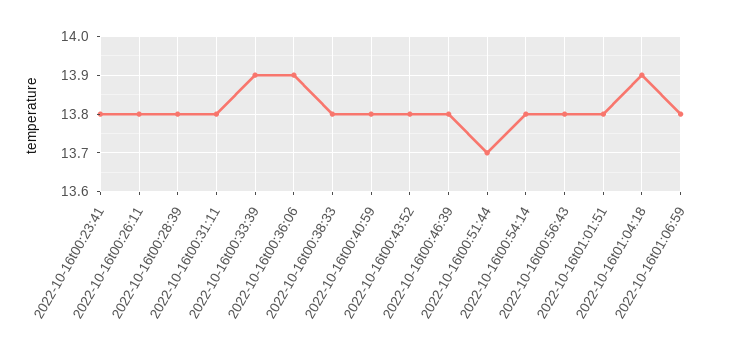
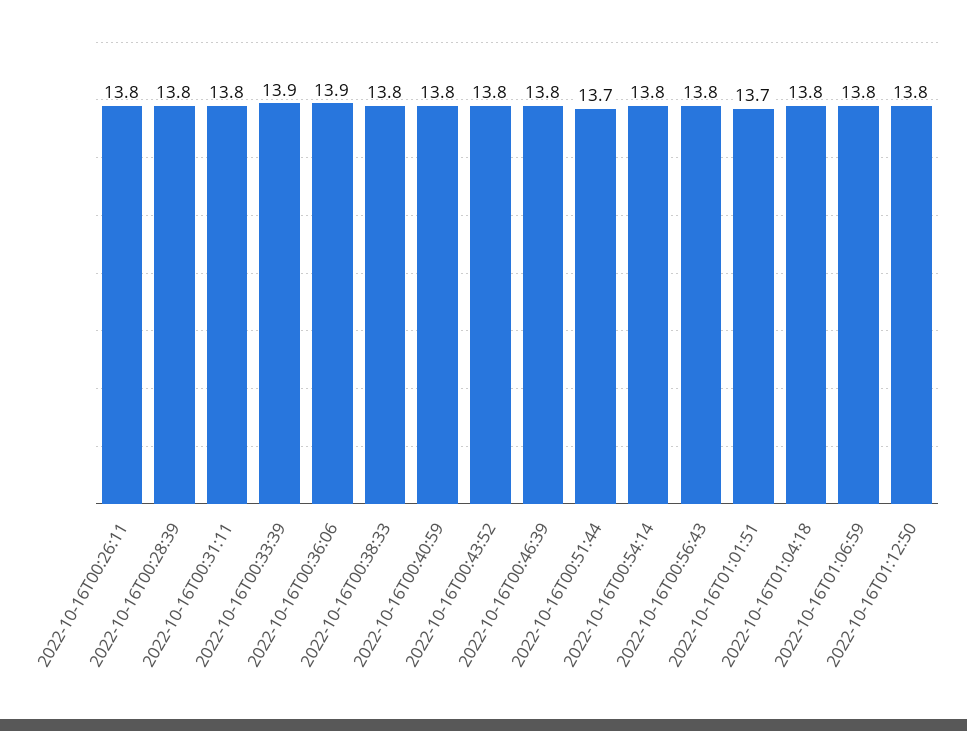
2022-10-16t00:23:41: 13.8 -> none
2022-10-16t01:01:51: 13.8 -> 13.7
2022-10-16t01:04:18: 13.9 -> 13.8
2022-10-16T01:12:50: none -> 13.8

